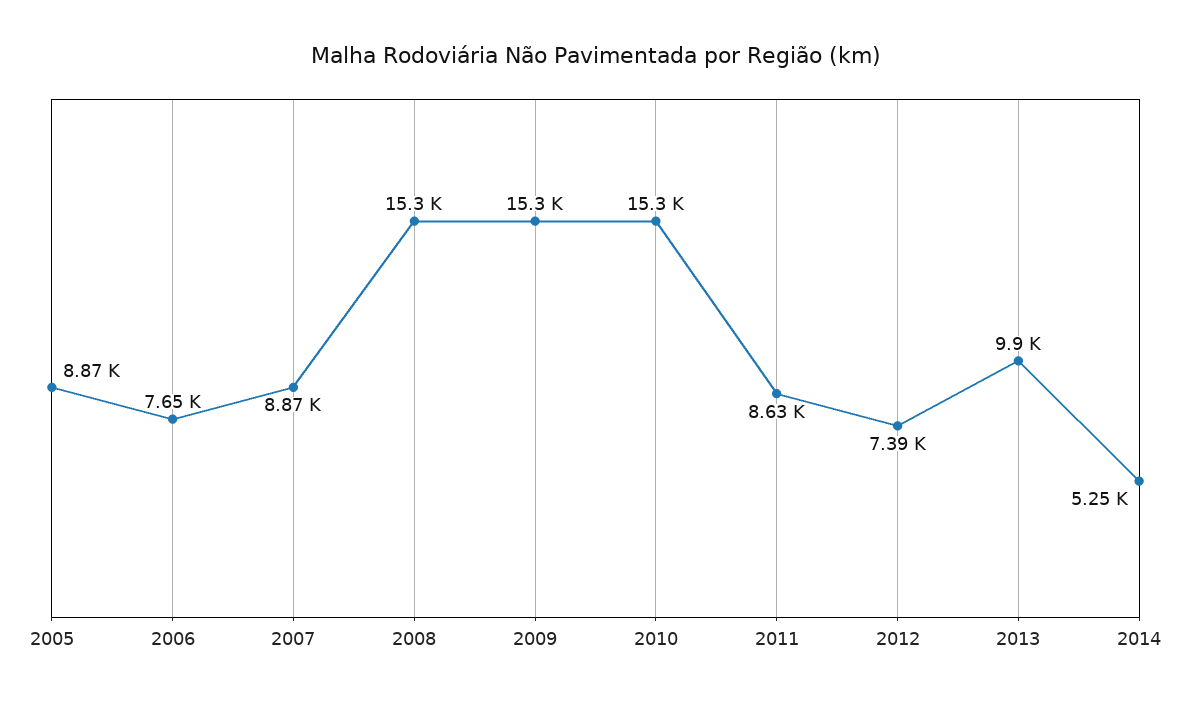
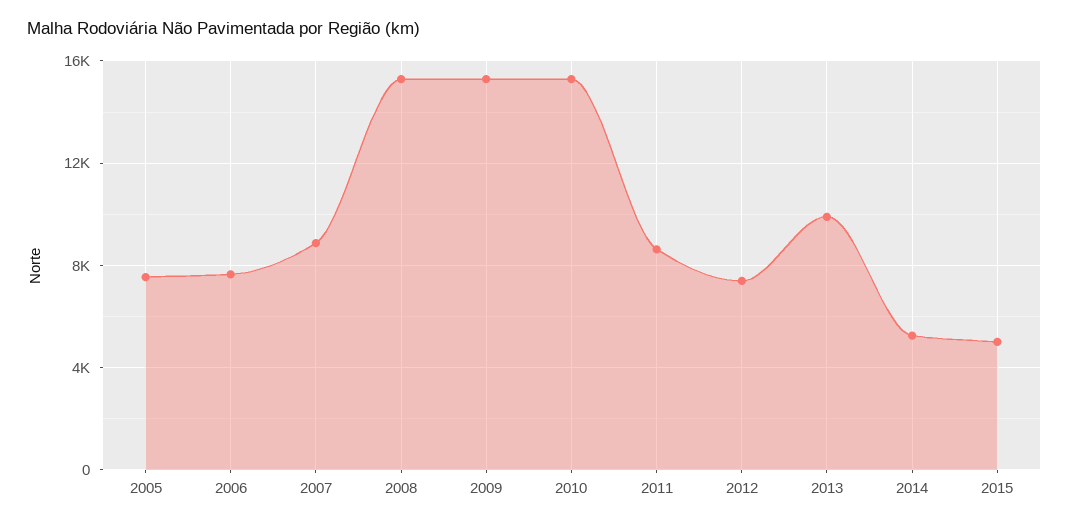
2005: 8870 -> 7500
2015: none -> 5000

